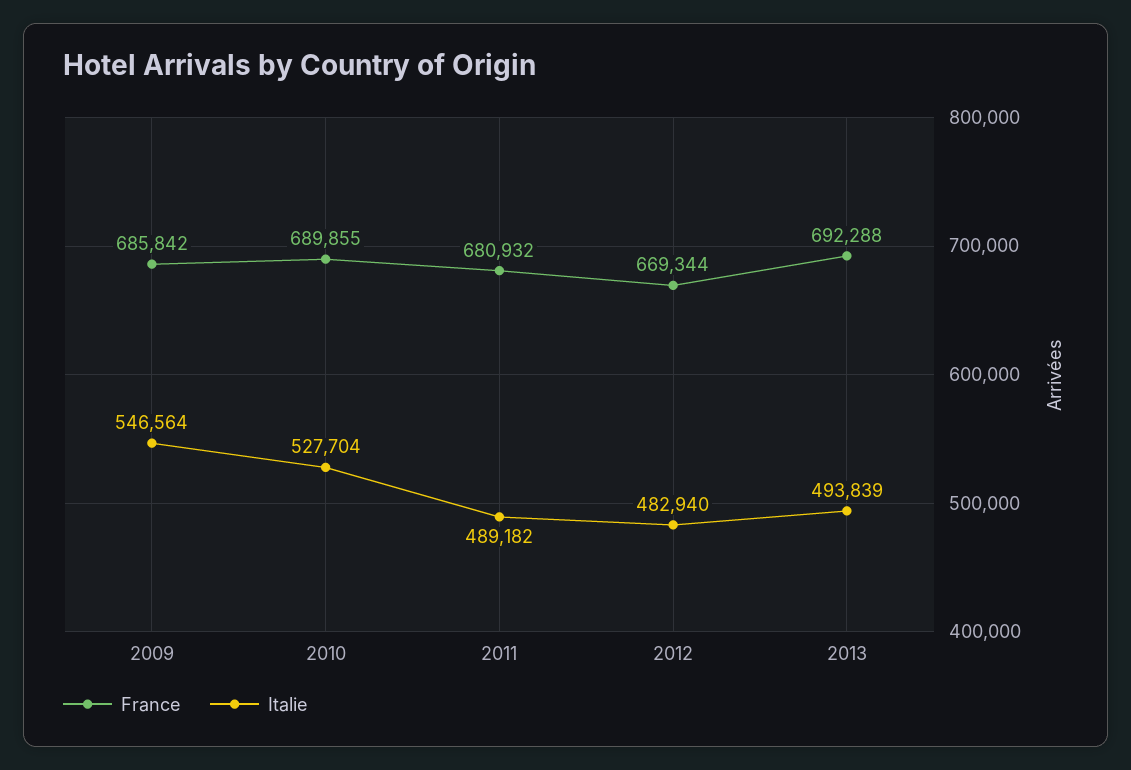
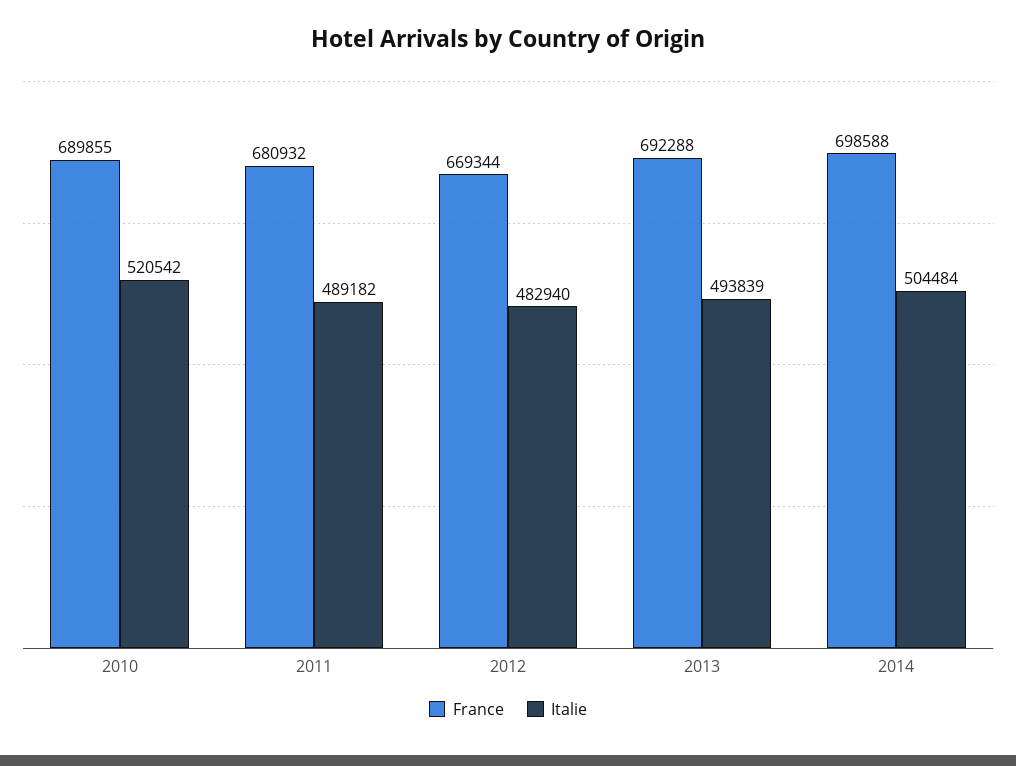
France, 2009: 685842 -> none
Italie, 2009: 546564 -> none
Italie, 2010: 527704 -> 520542
France, 2014: none -> 698588
Italie, 2014: none -> 504484

